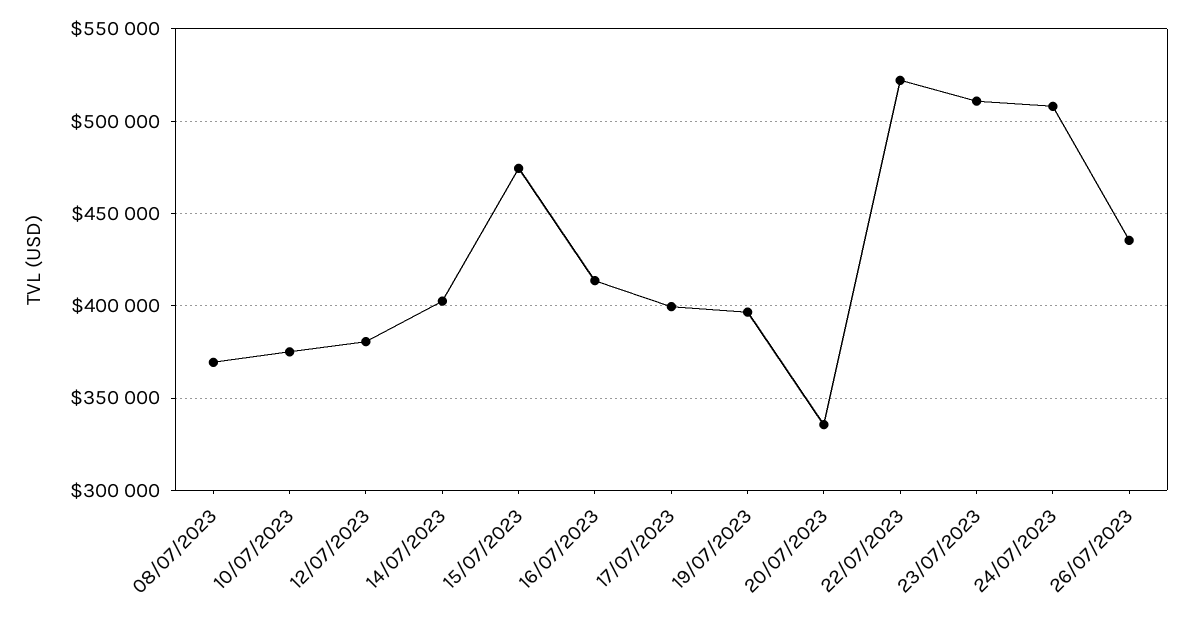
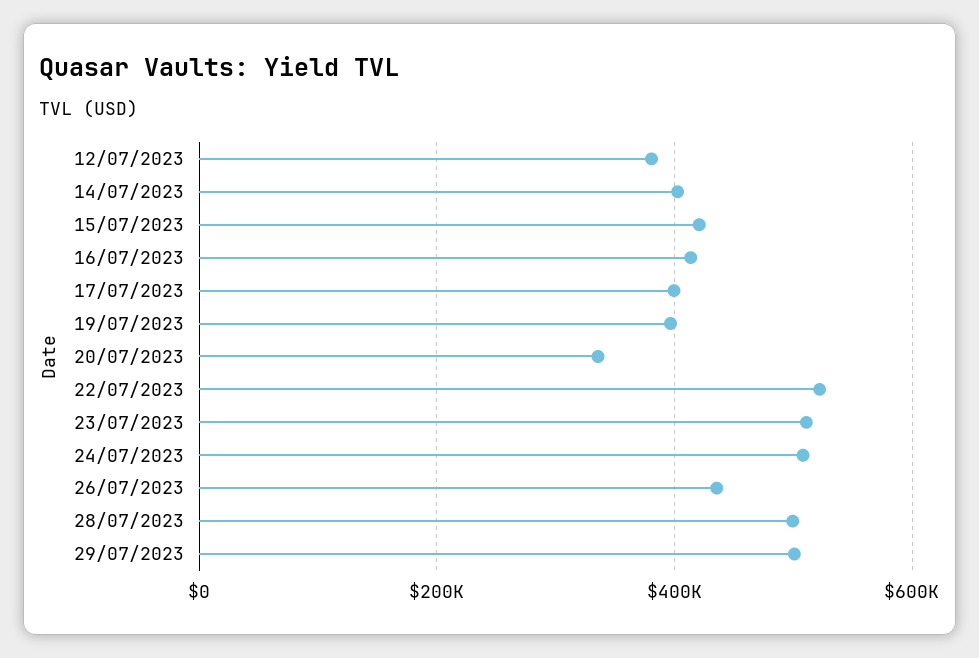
08/07/2023: 370000 -> none
10/07/2023: 375000 -> none
15/07/2023: 475000 -> 420000
28/07/2023: none -> 500000
29/07/2023: none -> 500000

